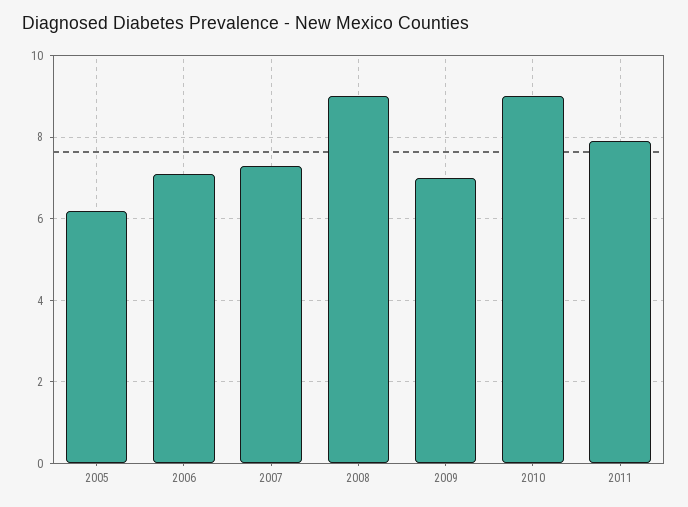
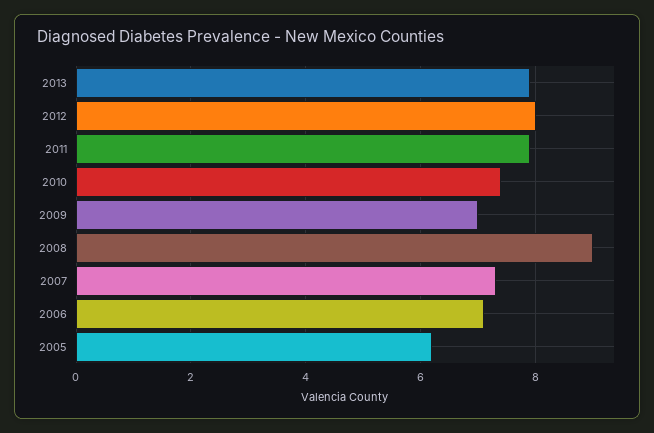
2010: 9 -> 7.5
2013: none -> 8
2012: none -> 8

